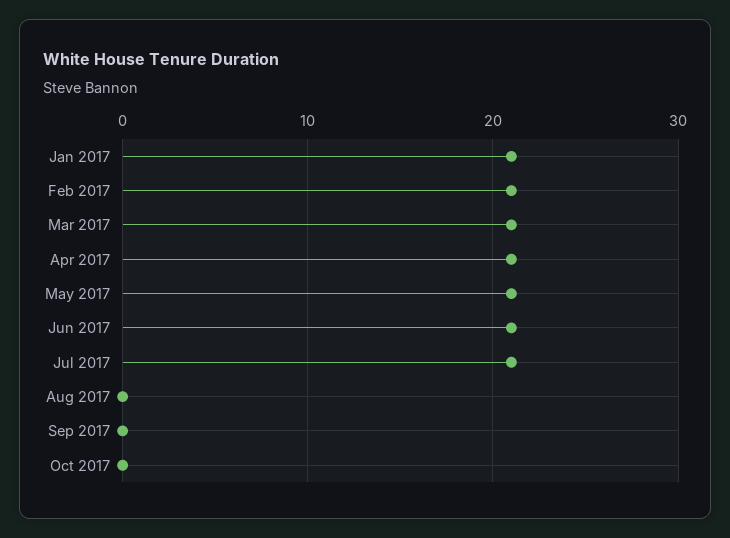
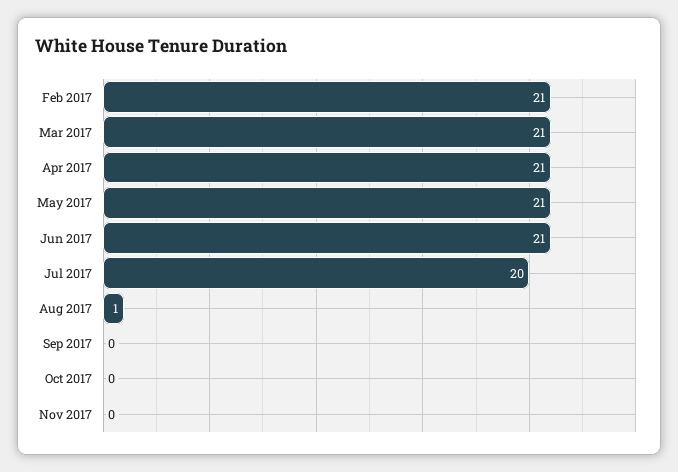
Jan 2017: 21 -> none
Jul 2017: 21 -> 20
Aug 2017: 0 -> 1
Nov 2017: none -> 0

